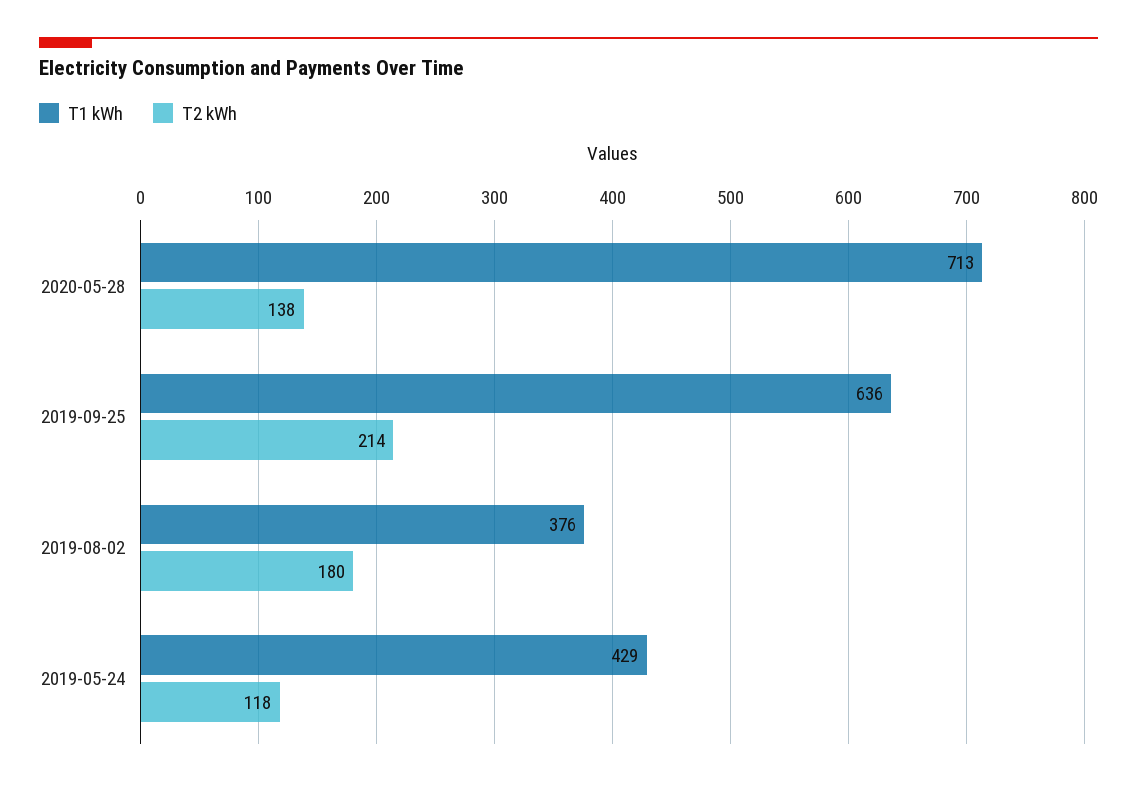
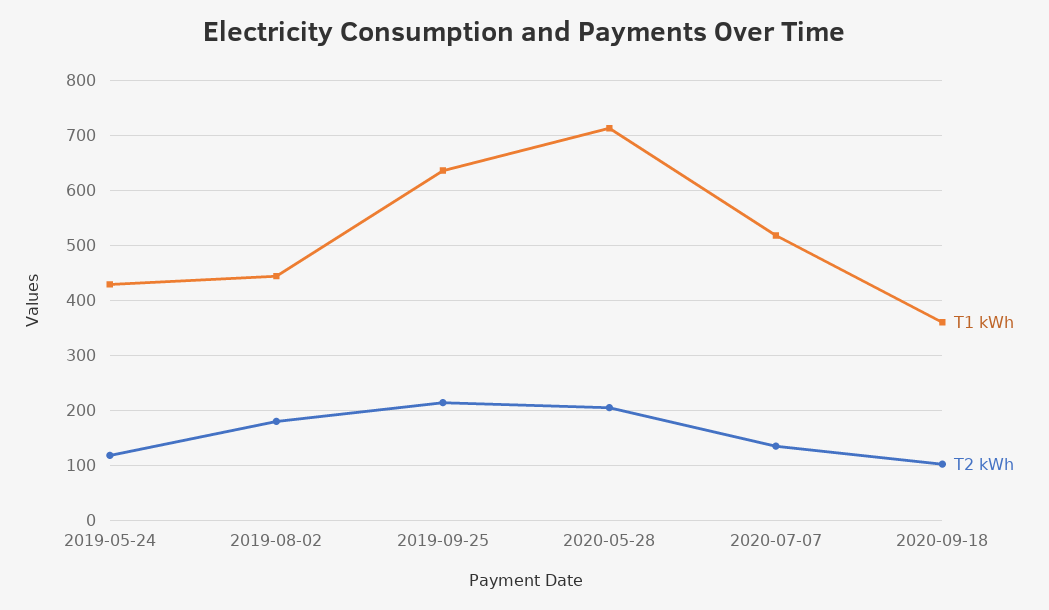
T2 kWh, 2020-05-28: 138 -> 200
T1 kWh, 2019-08-02: 376 -> 440
T1 kWh, 2020-07-07: none -> 520
T2 kWh, 2020-07-07: none -> 140
T1 kWh, 2020-09-18: none -> 360
T2 kWh, 2020-09-18: none -> 100

